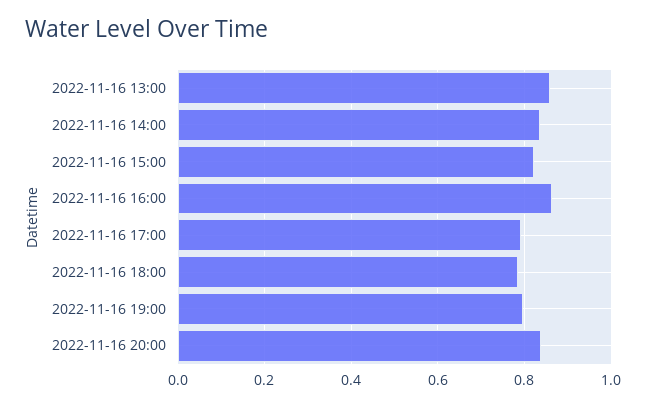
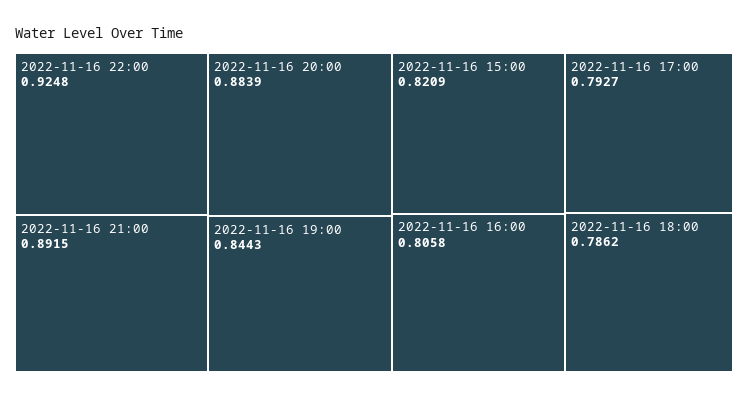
2022-11-16 13:00: 0.86 -> none
2022-11-16 14:00: 0.84 -> none
2022-11-16 16:00: 0.86 -> 0.8058
2022-11-16 19:00: 0.8 -> 0.8443
2022-11-16 20:00: 0.84 -> 0.8839
2022-11-16 22:00: none -> 0.9248
2022-11-16 21:00: none -> 0.8915

